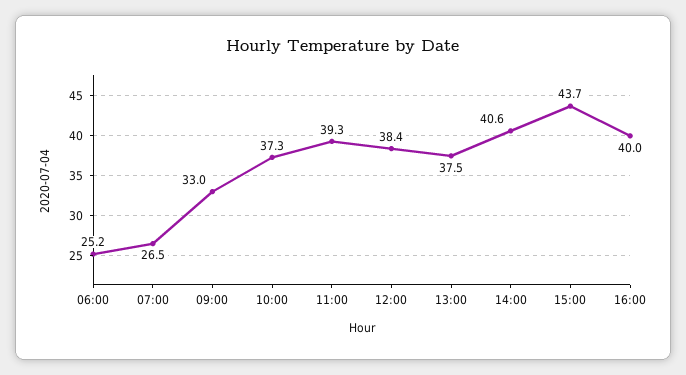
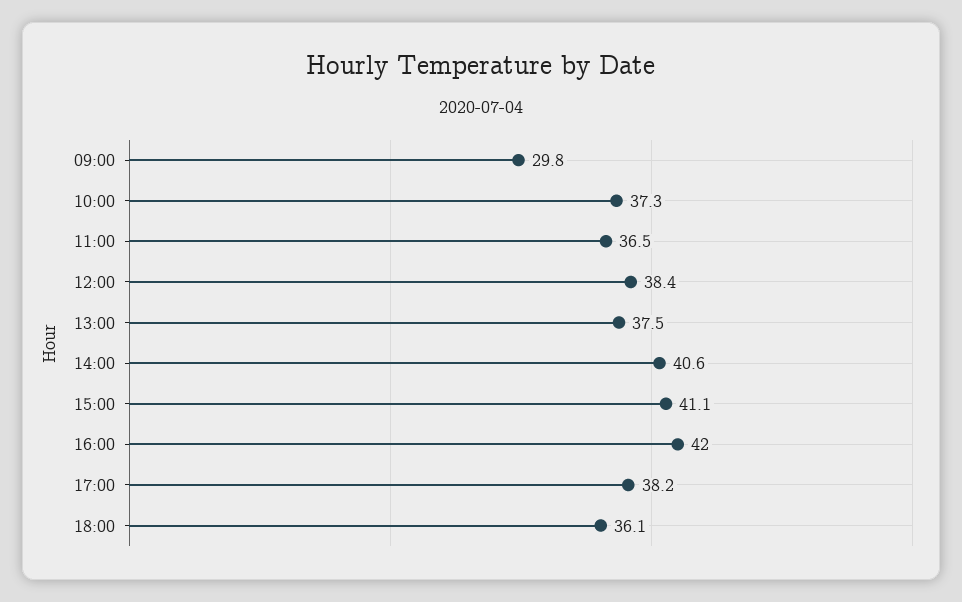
06:00: 25.2 -> none
07:00: 26.5 -> none
09:00: 33 -> 29.8
11:00: 39.3 -> 36.5
15:00: 43.7 -> 41.1
16:00: 40 -> 42
17:00: none -> 38.2
18:00: none -> 36.1

